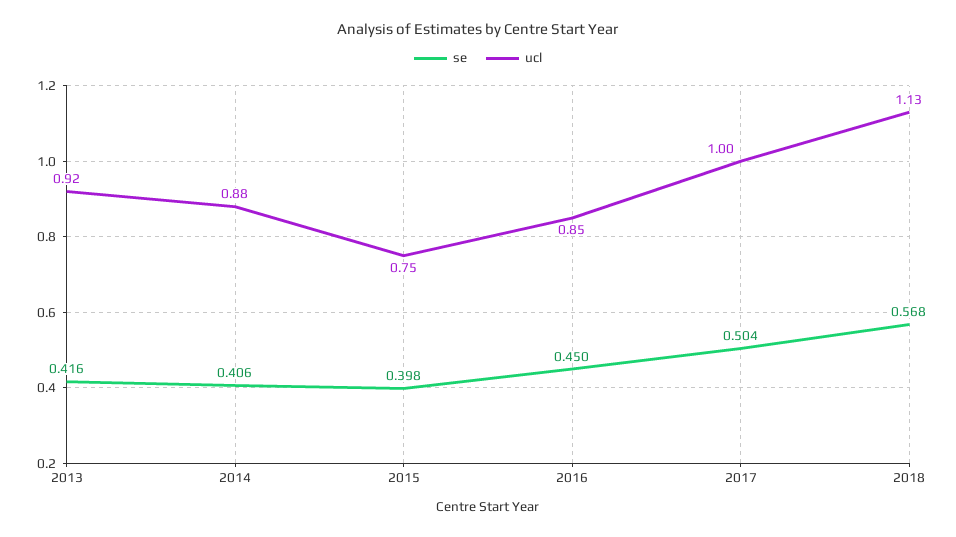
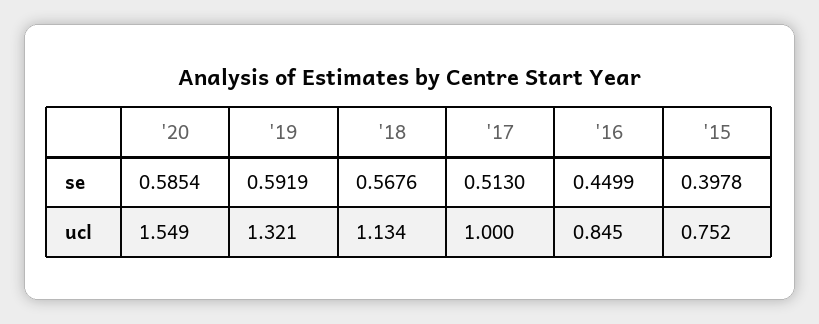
se, 2013: 0.416 -> none
ucl, 2013: 0.92 -> none
se, 2014: 0.406 -> none
ucl, 2014: 0.88 -> none
se, 2017: 0.504 -> 0.513
se, '20: none -> 0.5854
se, '19: none -> 0.5919
ucl, '20: none -> 1.549
ucl, '19: none -> 1.321

